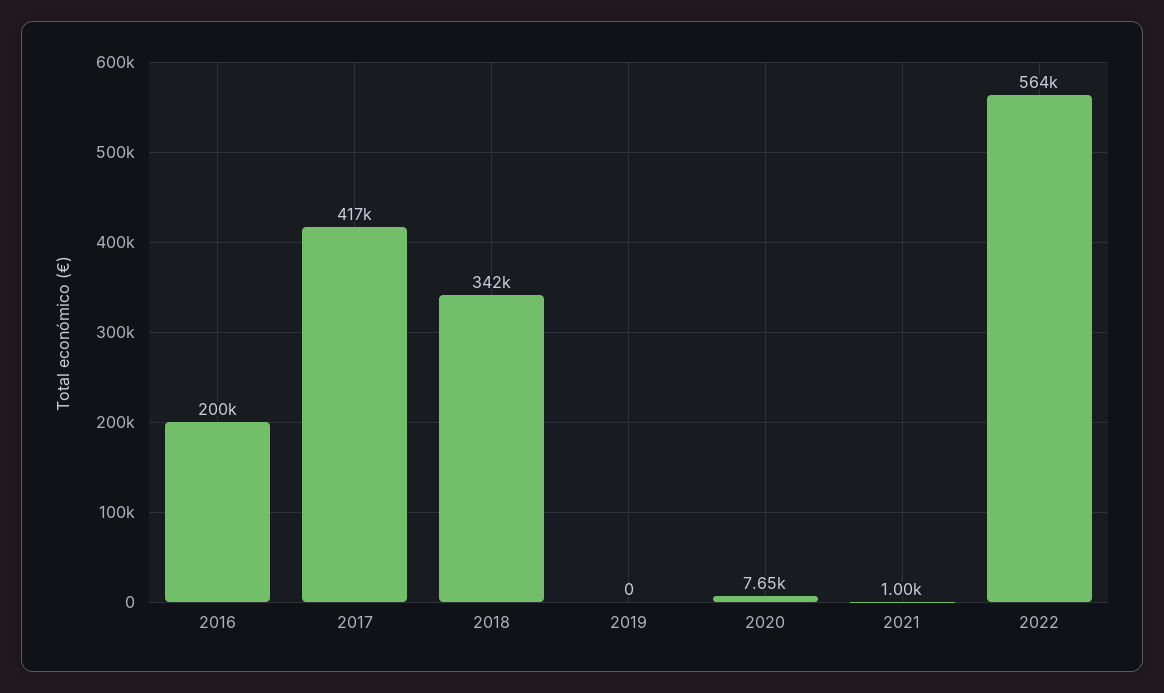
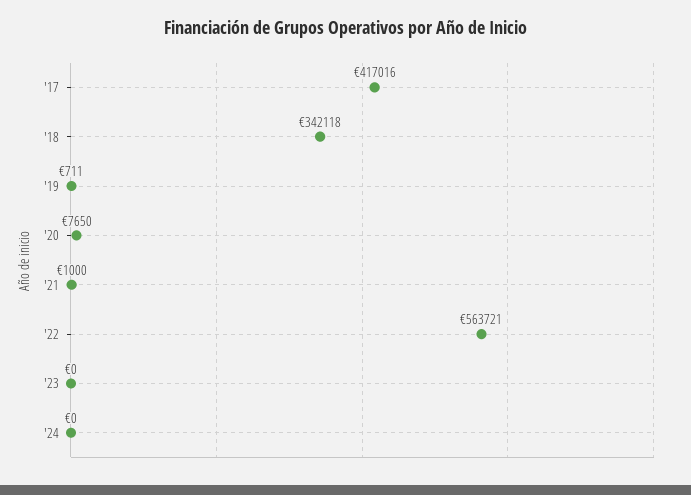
2016: 200000 -> none
2019: 0 -> 711
'23: none -> 0
'24: none -> 0

